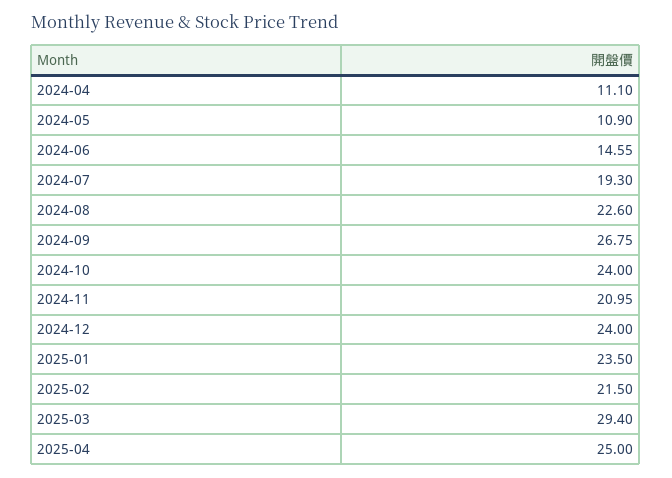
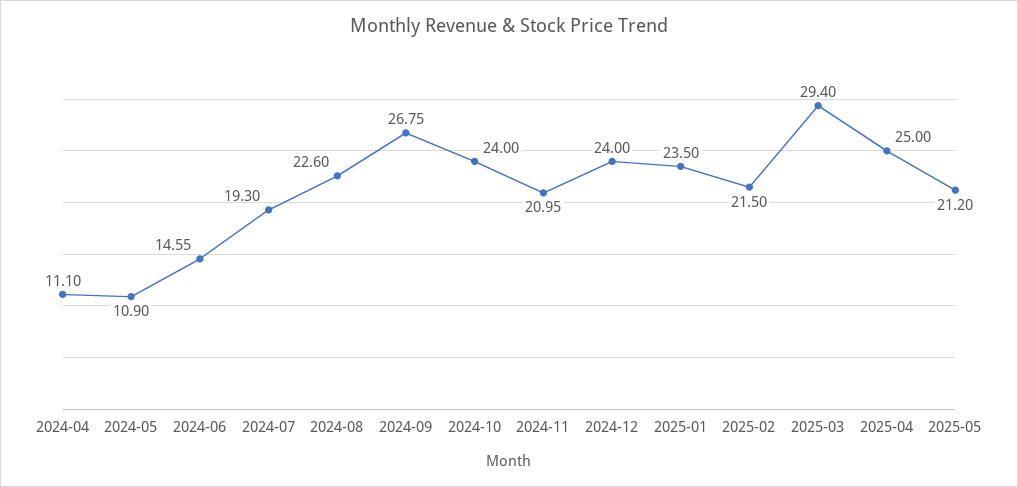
2025-05: none -> 21.2

